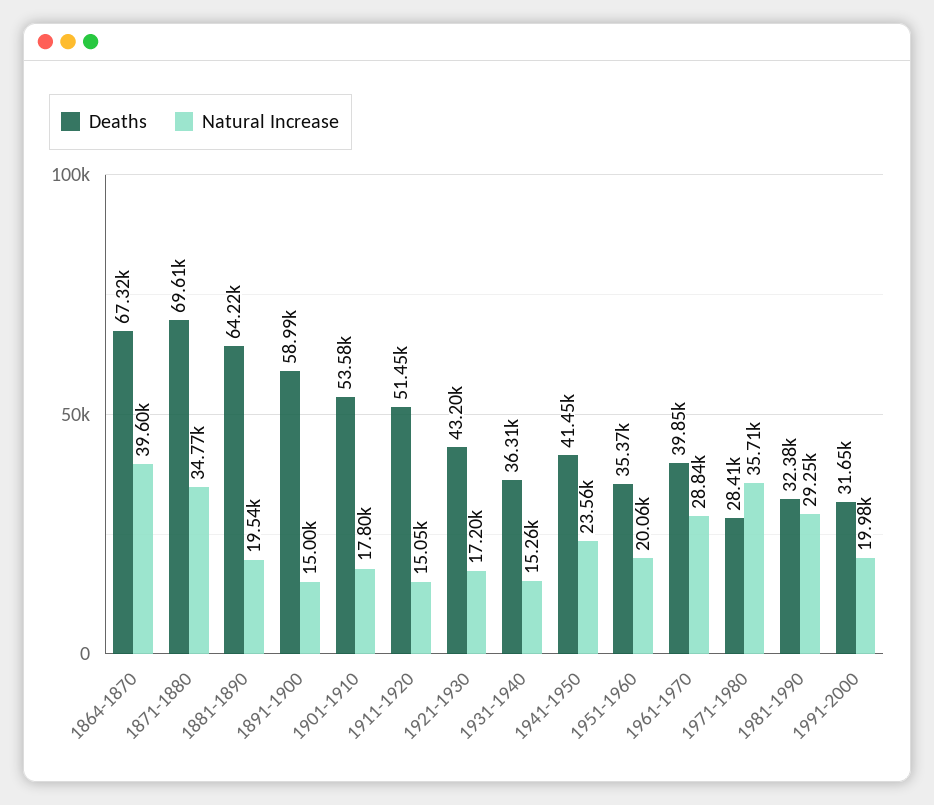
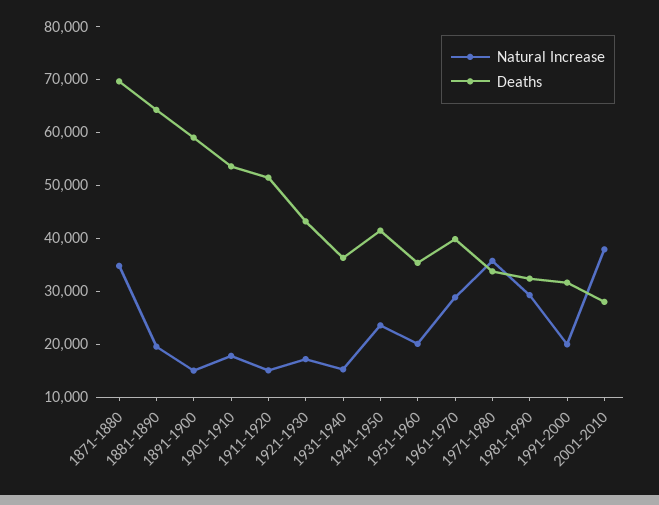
Deaths, 1864-1870: 67320 -> none
Natural Increase, 1864-1870: 39600 -> none
Deaths, 1971-1980: 28410 -> 34000
Natural Increase, 2001-2010: none -> 38000
Deaths, 2001-2010: none -> 28000

